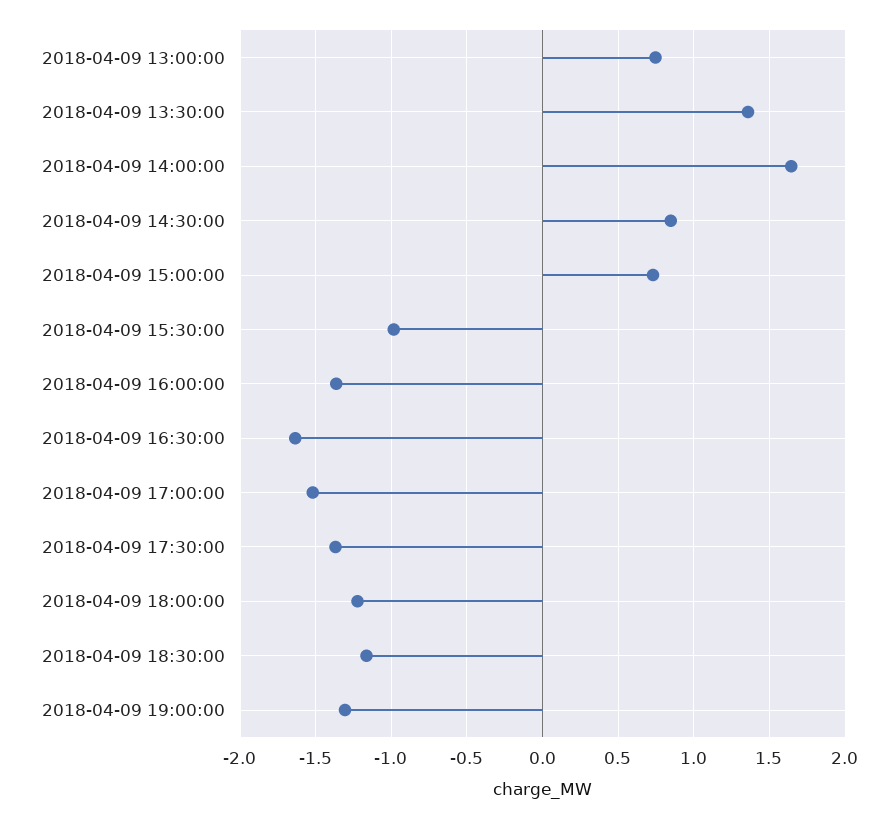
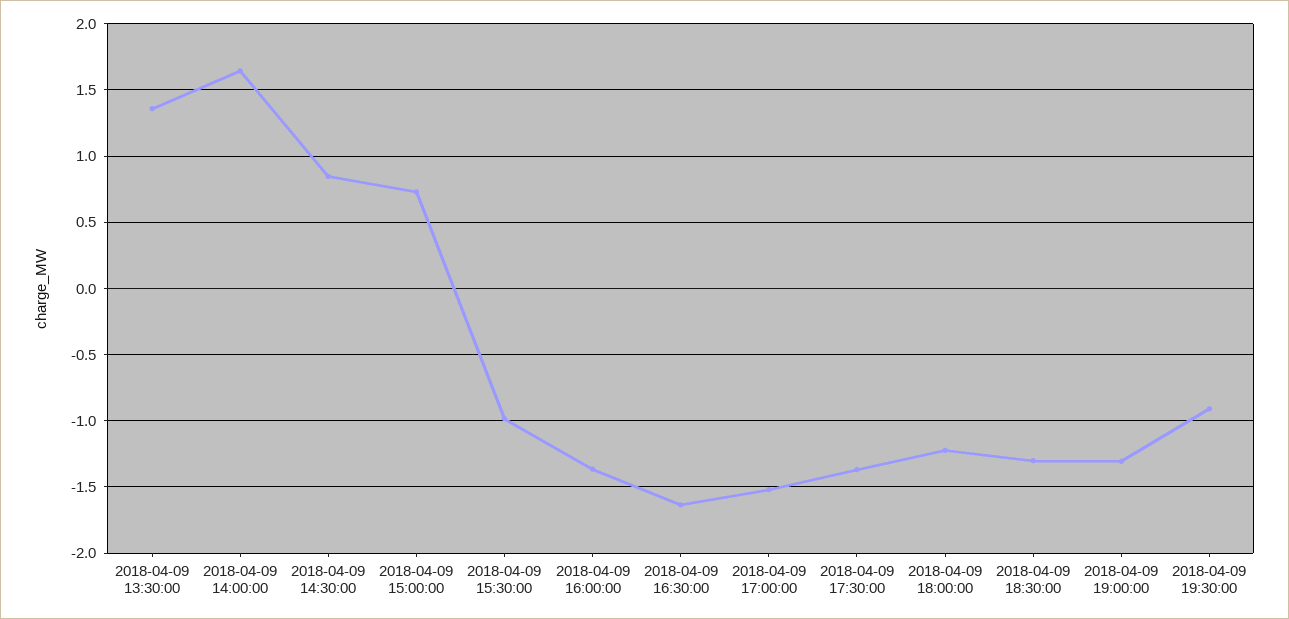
2018-04-09 13:00:00: 0.75 -> none
2018-04-09 18:30:00: -1.15 -> -1.3
2018-04-09 19:30:00: none -> -0.9

